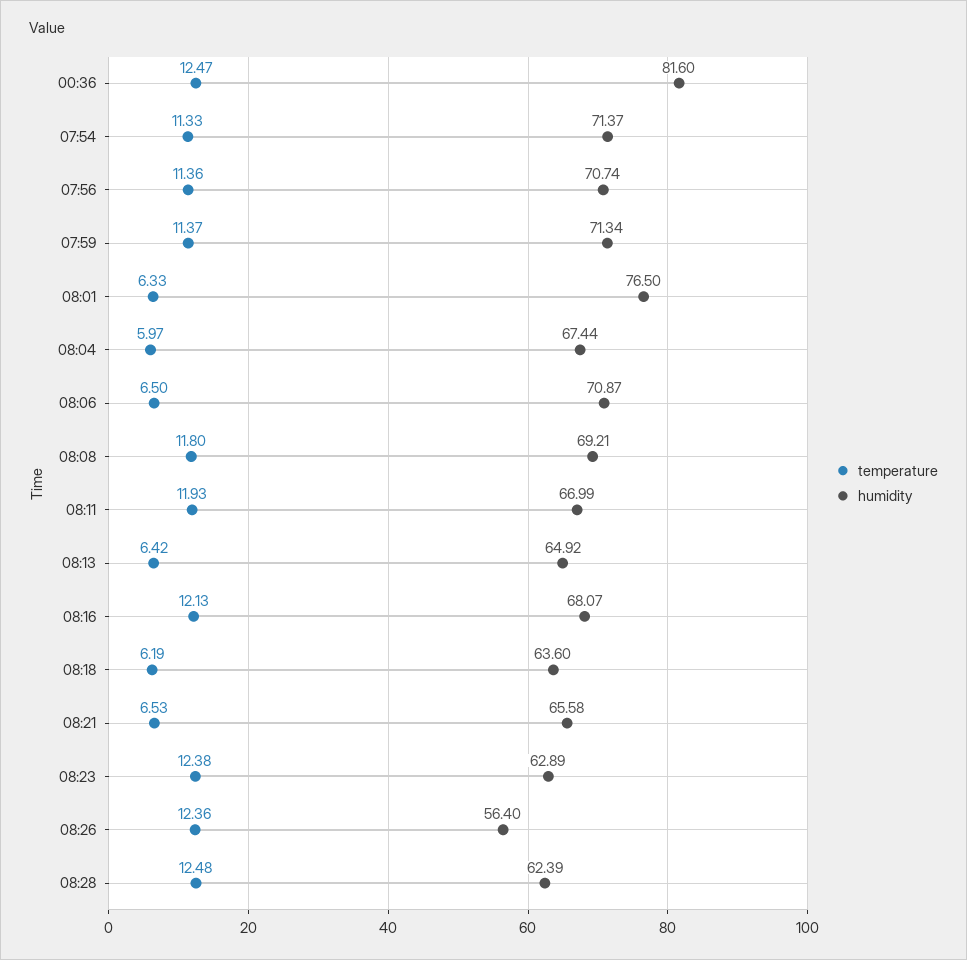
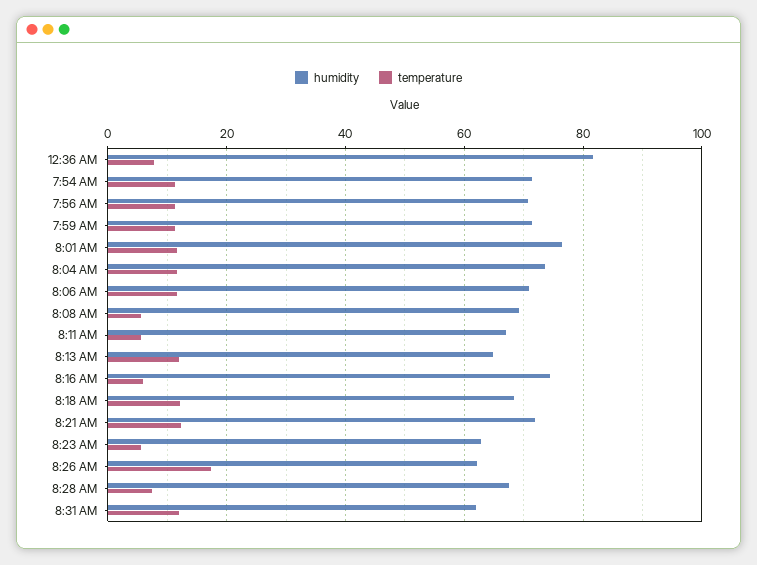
temperature, 00:36: 12.47 -> 8
temperature, 08:01: 6.33 -> 12
temperature, 08:04: 5.97 -> 12
humidity, 08:04: 67.44 -> 74
temperature, 08:06: 6.5 -> 12
temperature, 08:08: 11.8 -> 6
temperature, 08:11: 11.93 -> 6
temperature, 08:13: 6.42 -> 12
temperature, 08:16: 12.13 -> 6
humidity, 08:16: 68.07 -> 74
temperature, 08:18: 6.19 -> 12
humidity, 08:18: 63.6 -> 68
temperature, 08:21: 6.53 -> 12
humidity, 08:21: 65.58 -> 72
temperature, 08:23: 12.38 -> 6
temperature, 08:26: 12.36 -> 18
humidity, 08:26: 56.4 -> 62
temperature, 08:28: 12.48 -> 8
humidity, 08:28: 62.39 -> 68
humidity, 8:31 AM: none -> 62
temperature, 8:31 AM: none -> 12

